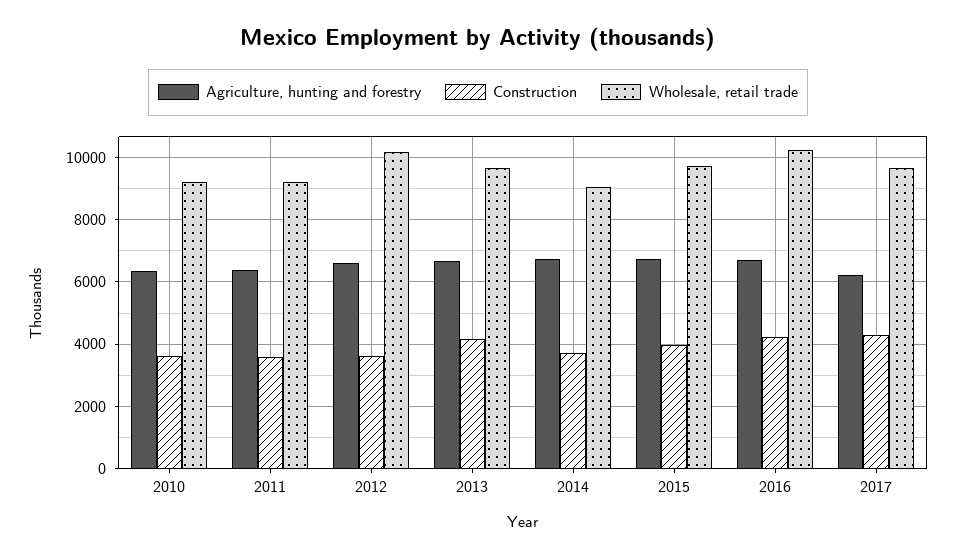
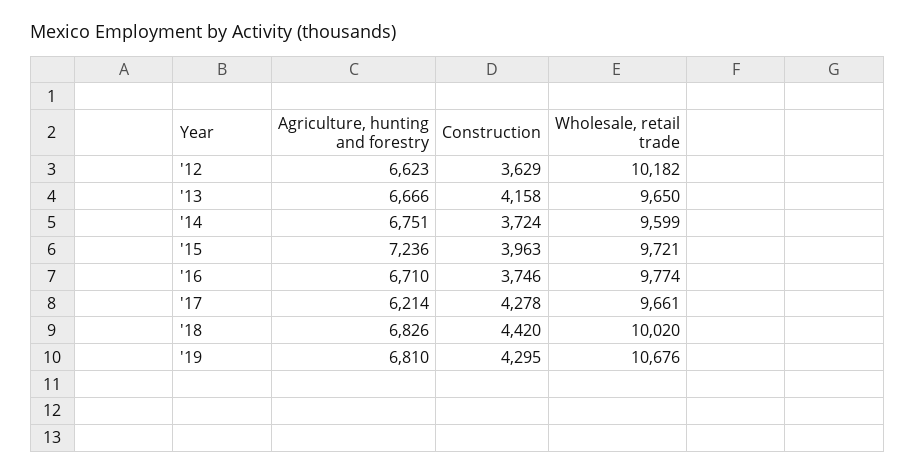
Agriculture, hunting and forestry, 2010: 6400 -> none
Construction, 2010: 3600 -> none
Wholesale, retail trade, 2010: 9200 -> none
Agriculture, hunting and forestry, 2011: 6400 -> none
Construction, 2011: 3600 -> none
Wholesale, retail trade, 2011: 9200 -> none
Wholesale, retail trade, 2014: 9000 -> 9599
Agriculture, hunting and forestry, 2015: 6800 -> 7236
Construction, 2016: 4200 -> 3746
Wholesale, retail trade, 2016: 10200 -> 9774
Agriculture, hunting and forestry, '18: none -> 6826
Construction, '18: none -> 4420
Wholesale, retail trade, '18: none -> 10020
Agriculture, hunting and forestry, '19: none -> 6810
Construction, '19: none -> 4295
Wholesale, retail trade, '19: none -> 10676

